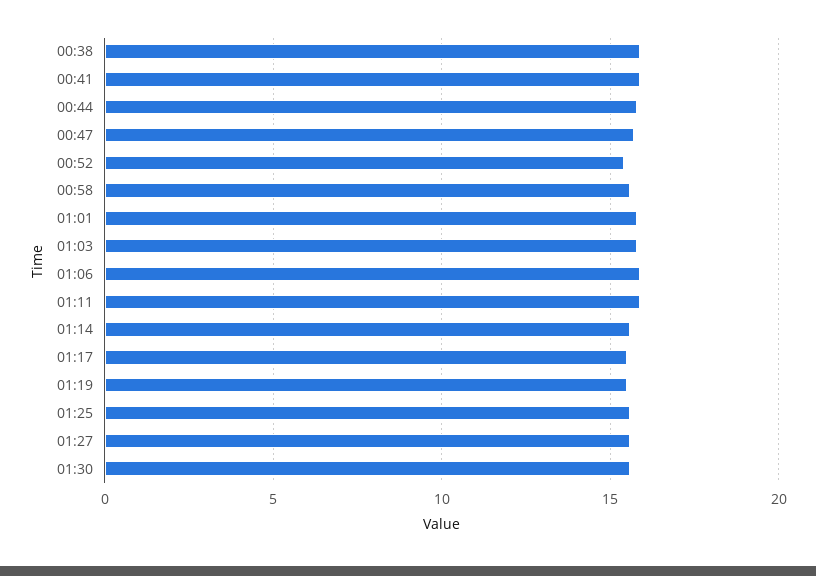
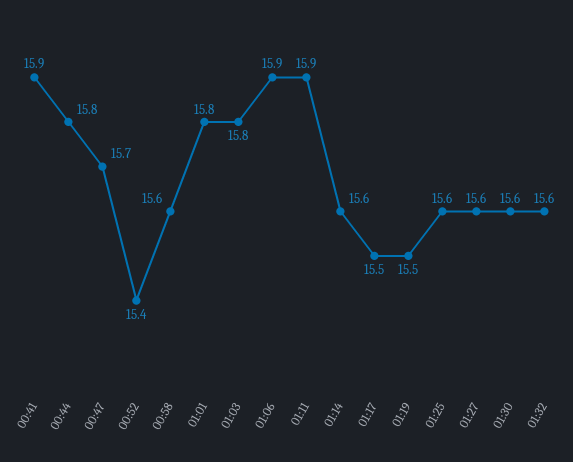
00:38: 16 -> none
01:32: none -> 15.6

